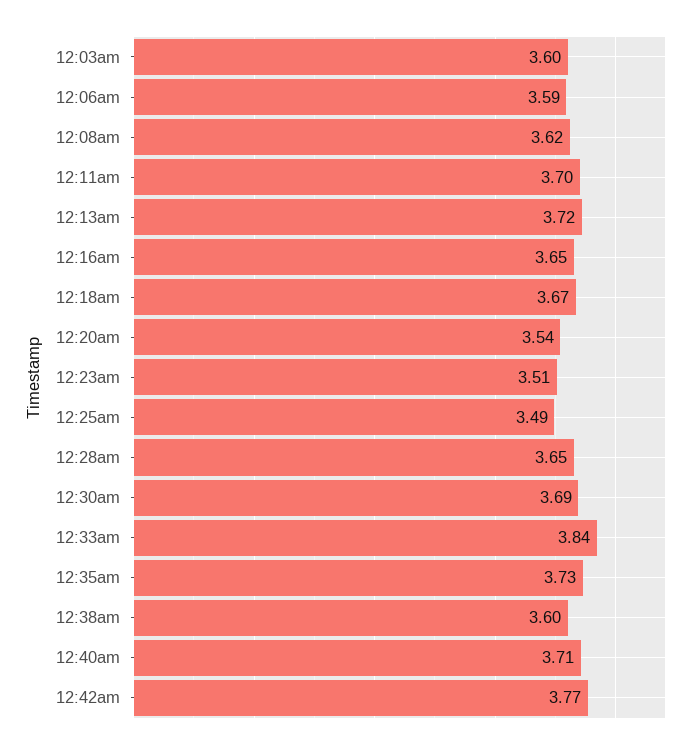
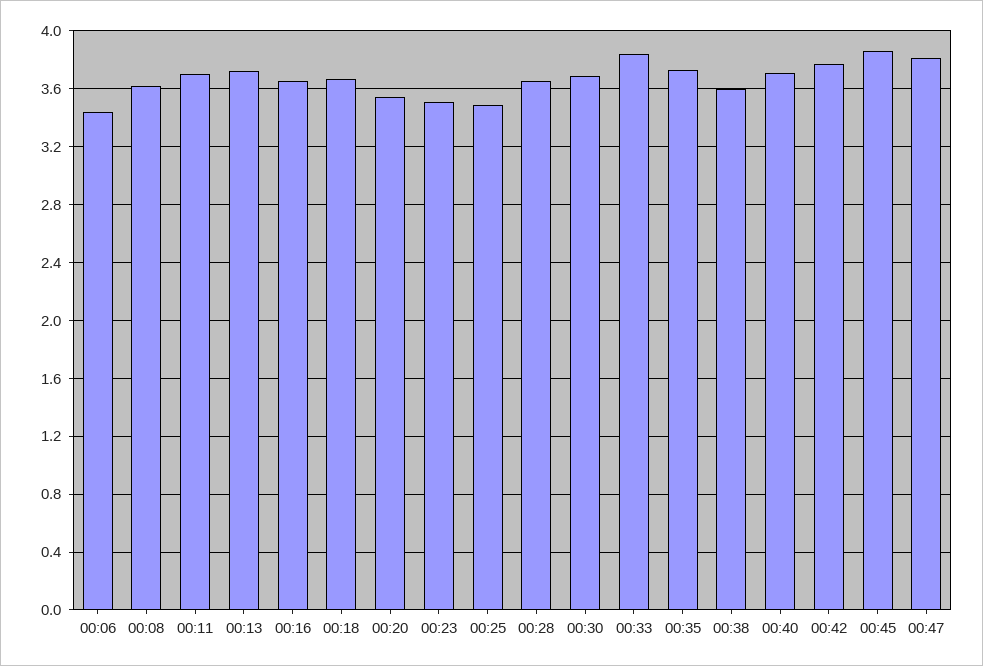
12:03am: 3.6 -> none
12:06am: 3.59 -> 3.45
00:45: none -> 3.85
00:47: none -> 3.8

